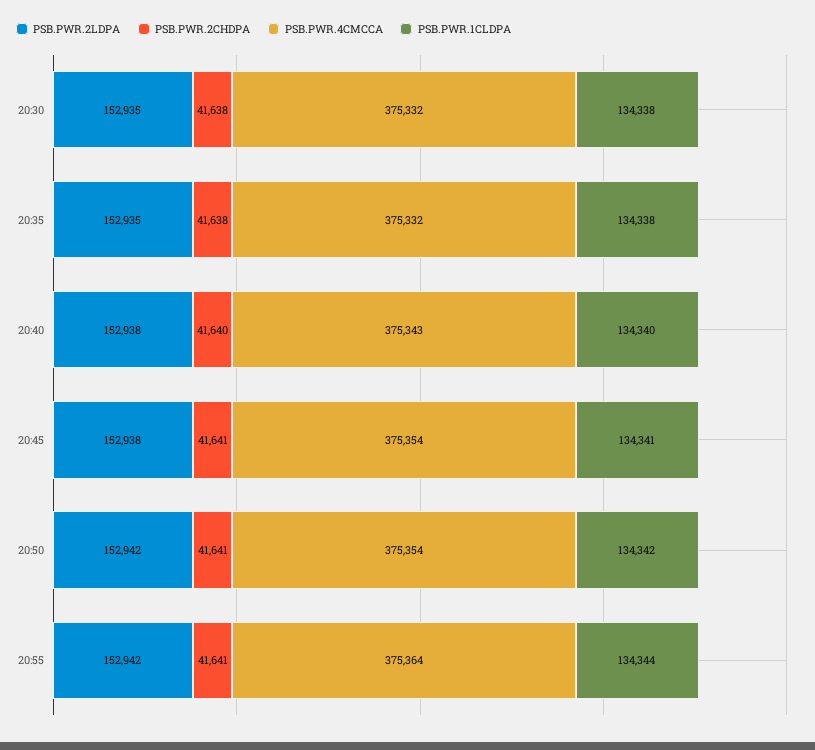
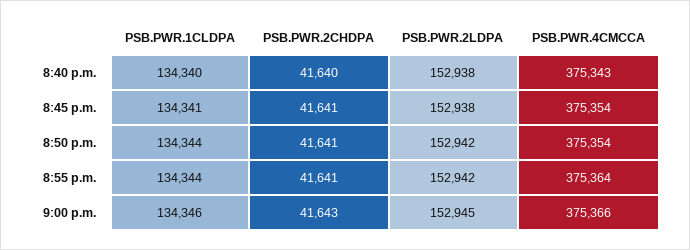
PSB.PWR.2LDPA, 20:30: 152935 -> none
PSB.PWR.2CHDPA, 20:30: 41638 -> none
PSB.PWR.4CMCCA, 20:30: 375332 -> none
PSB.PWR.1CLDPA, 20:30: 134338 -> none
PSB.PWR.2LDPA, 20:35: 152935 -> none
PSB.PWR.2CHDPA, 20:35: 41638 -> none
PSB.PWR.4CMCCA, 20:35: 375332 -> none
PSB.PWR.1CLDPA, 20:35: 134338 -> none
PSB.PWR.1CLDPA, 20:50: 134342 -> 134344
PSB.PWR.1CLDPA, 9:00 p.m.: none -> 134346
PSB.PWR.2CHDPA, 9:00 p.m.: none -> 41643
PSB.PWR.2LDPA, 9:00 p.m.: none -> 152945
PSB.PWR.4CMCCA, 9:00 p.m.: none -> 375366

